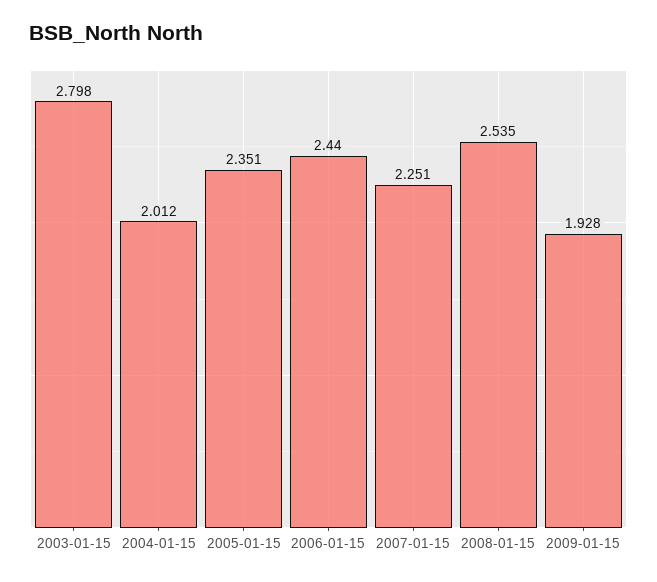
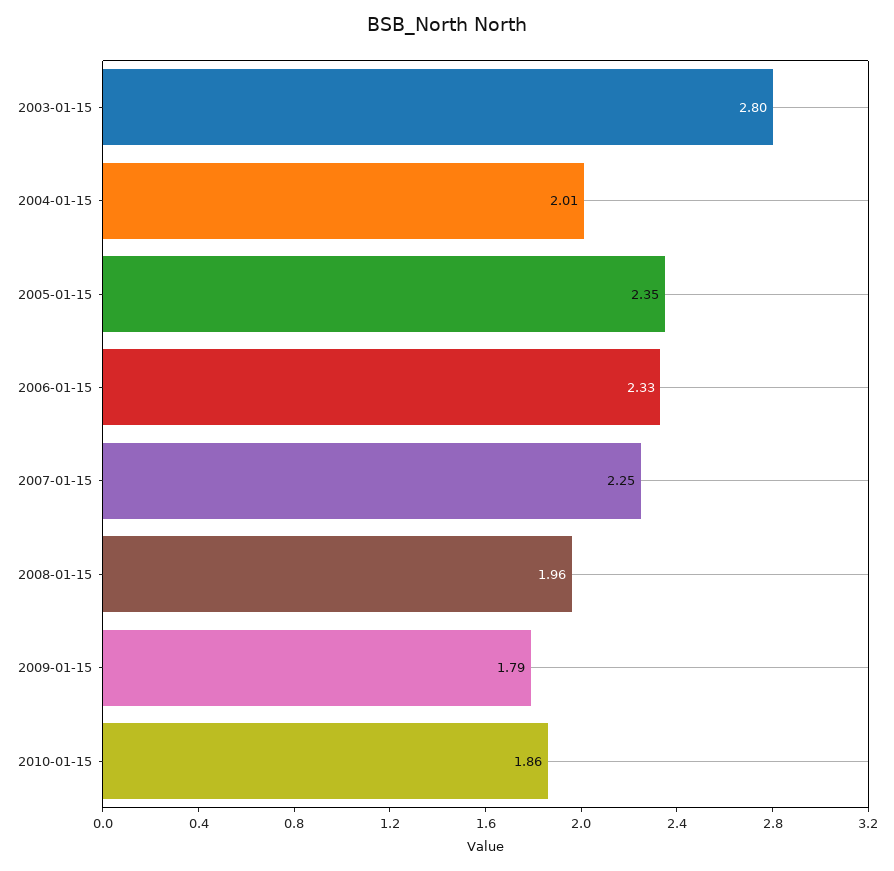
2006-01-15: 2.44 -> 2.33
2008-01-15: 2.535 -> 1.96
2009-01-15: 1.928 -> 1.79
2010-01-15: none -> 1.86

